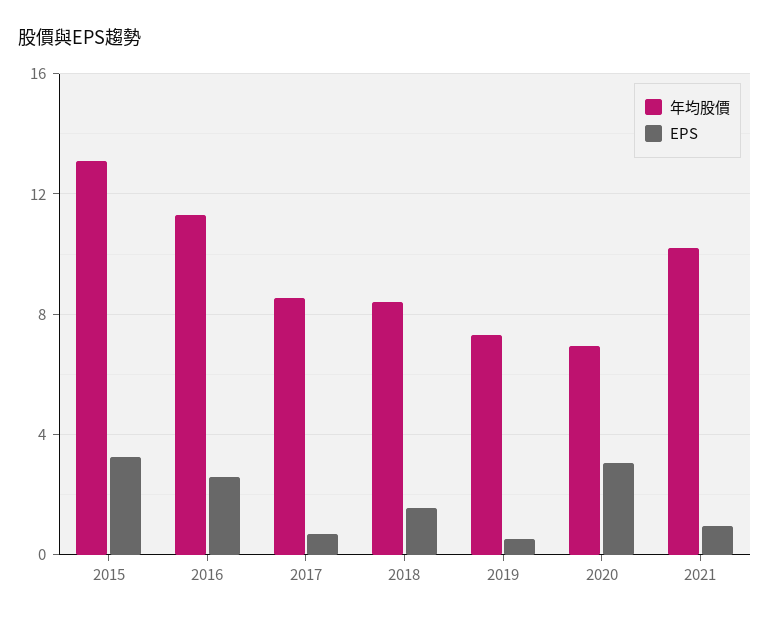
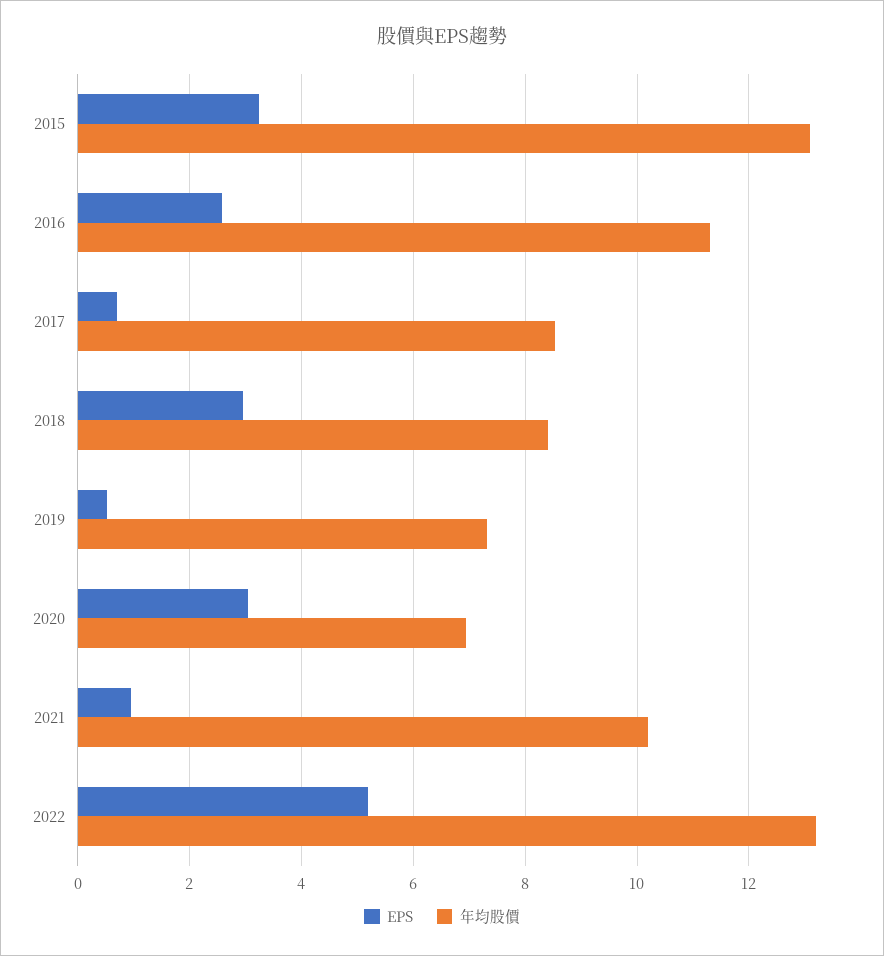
EPS, 2018: 1.5 -> 3
EPS, 2022: none -> 5.2
年均股價, 2022: none -> 13.2

